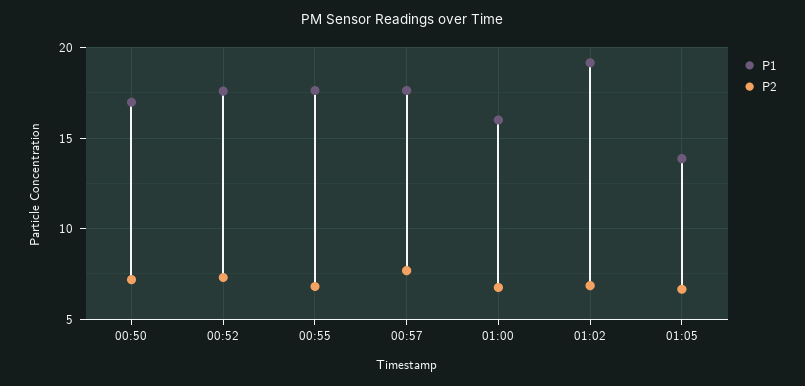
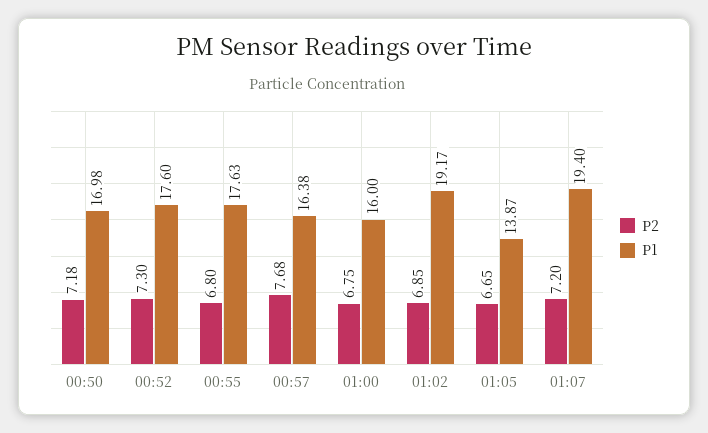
P1, 00:57: 17.5 -> 16.38
P2, 01:07: none -> 7.2
P1, 01:07: none -> 19.4

